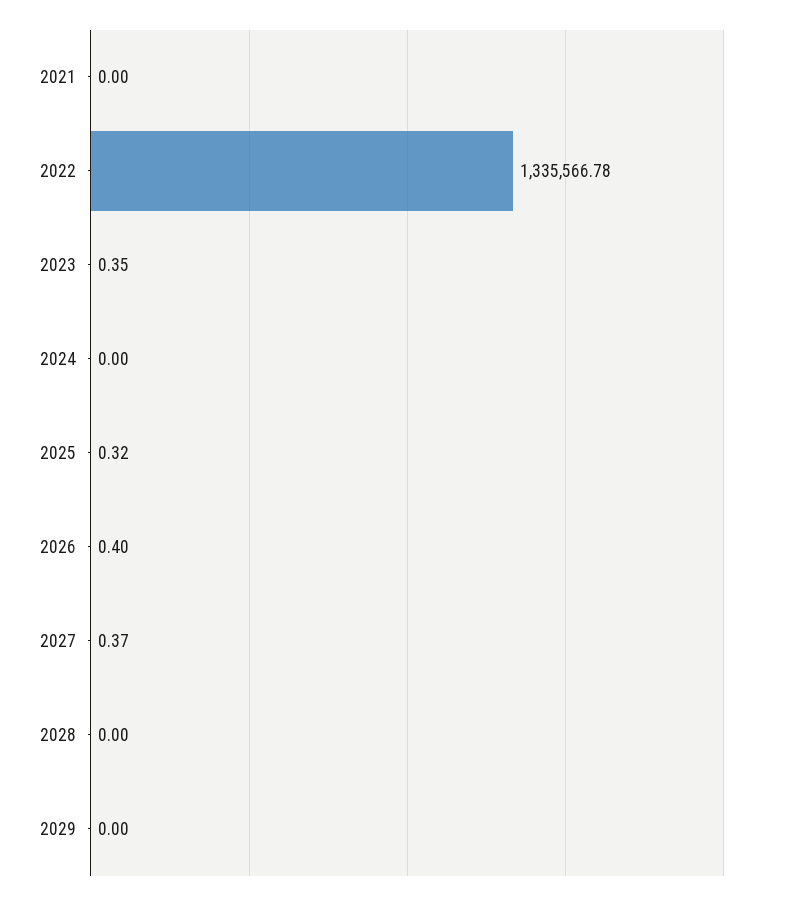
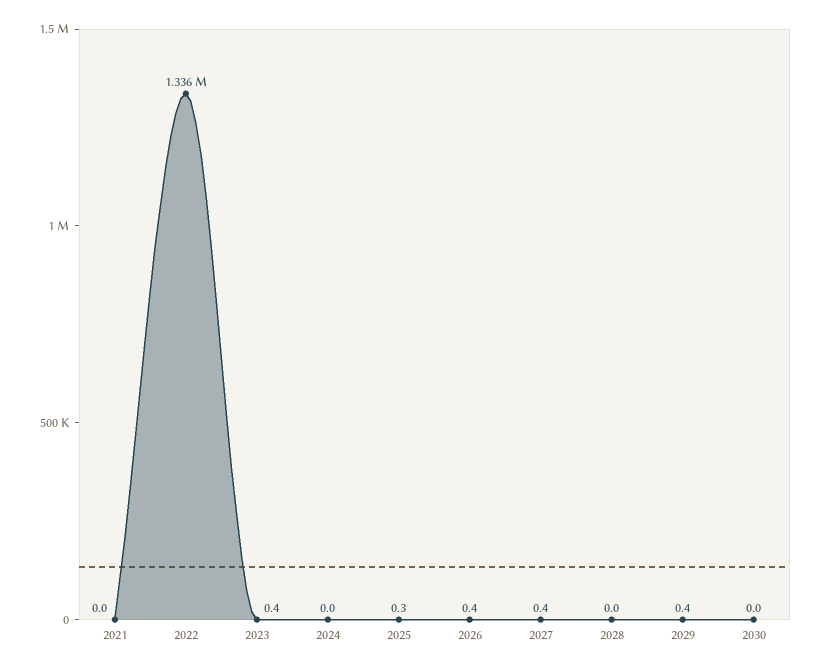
2029: 0 -> 0.4
2030: none -> 0

